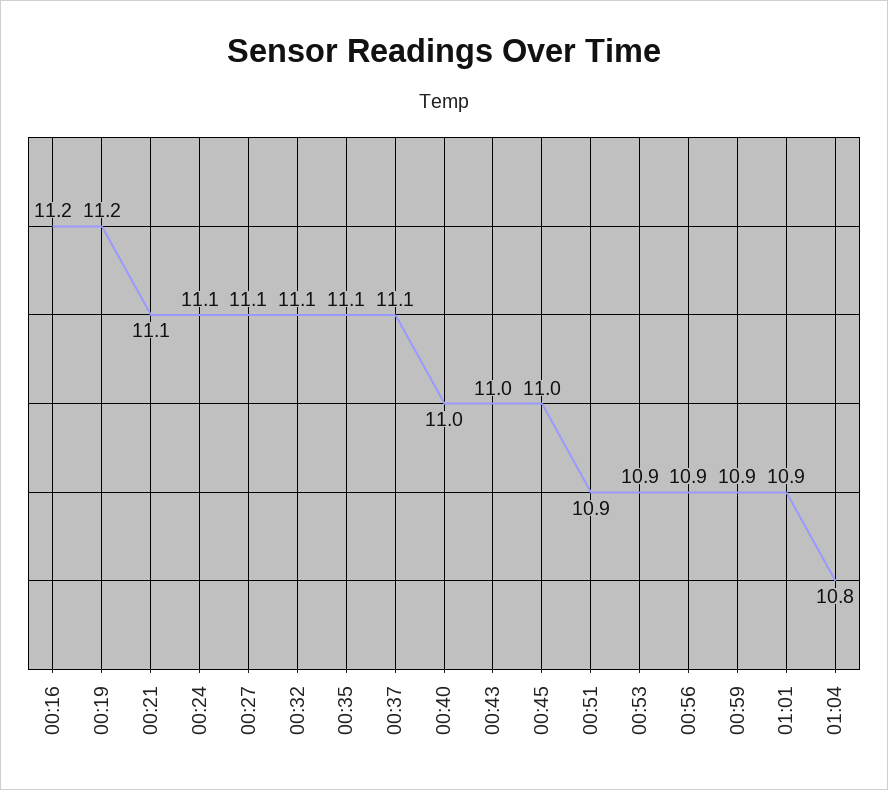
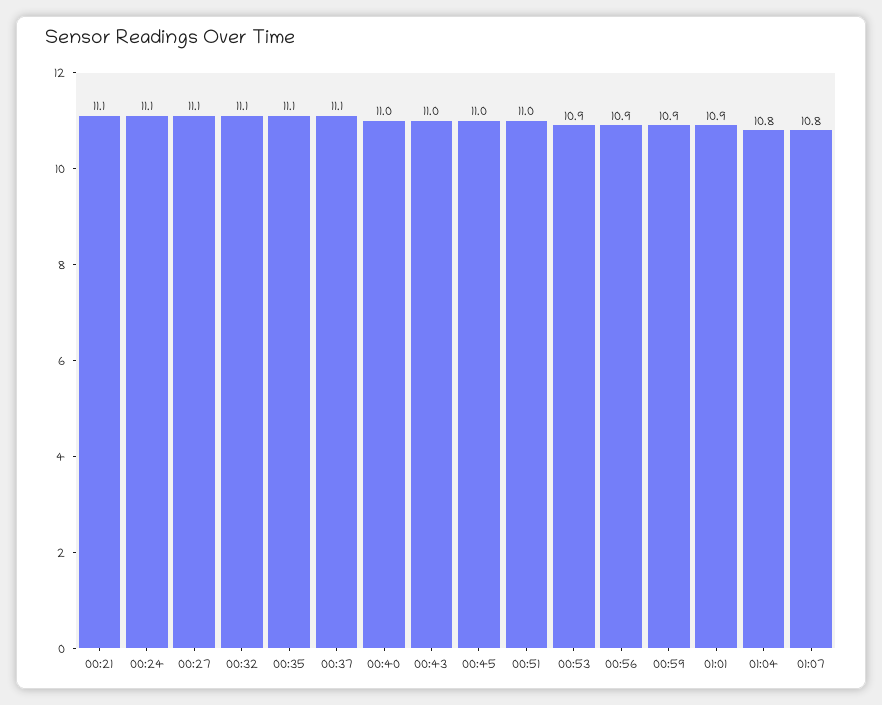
00:16: 11.2 -> none
00:19: 11.2 -> none
00:51: 10.9 -> 11
01:07: none -> 10.8

